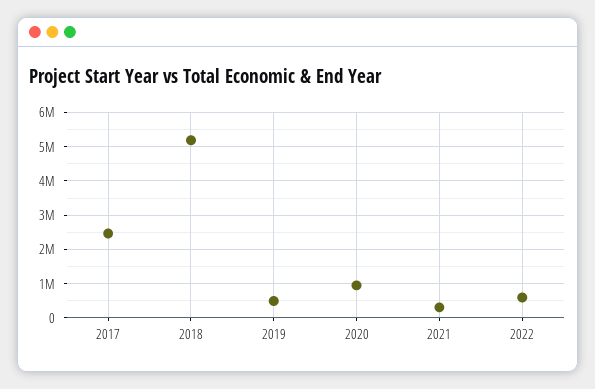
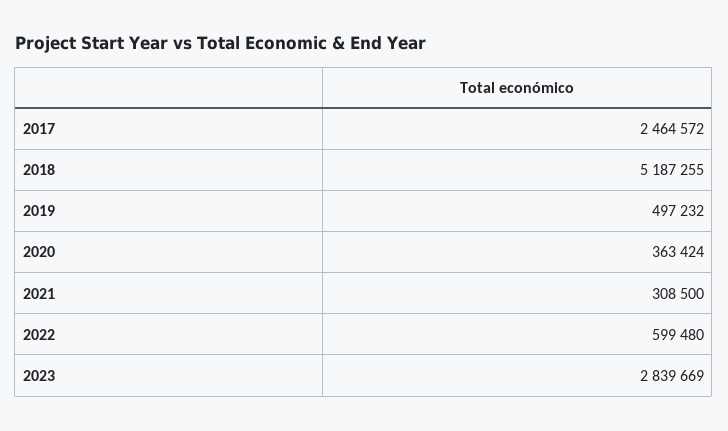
2020: 1000000 -> 363424
2023: none -> 2839669

